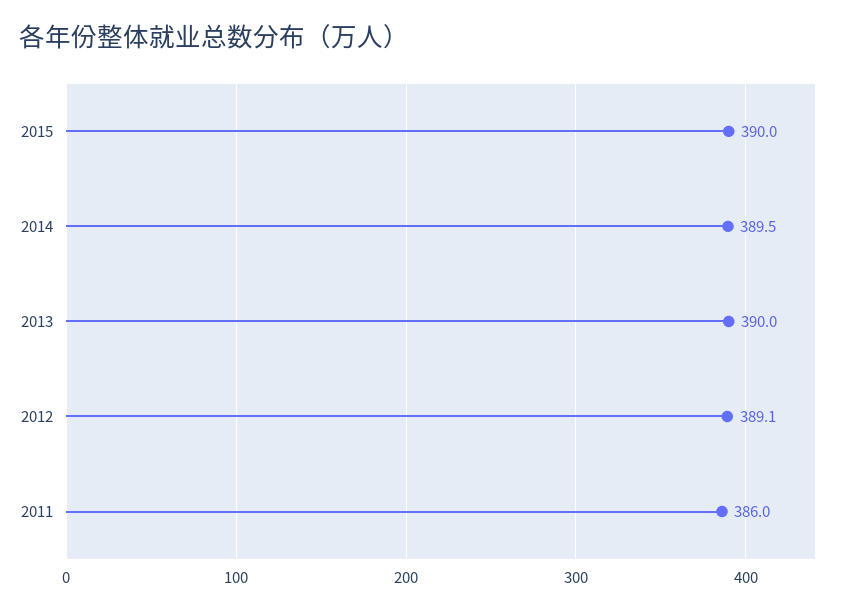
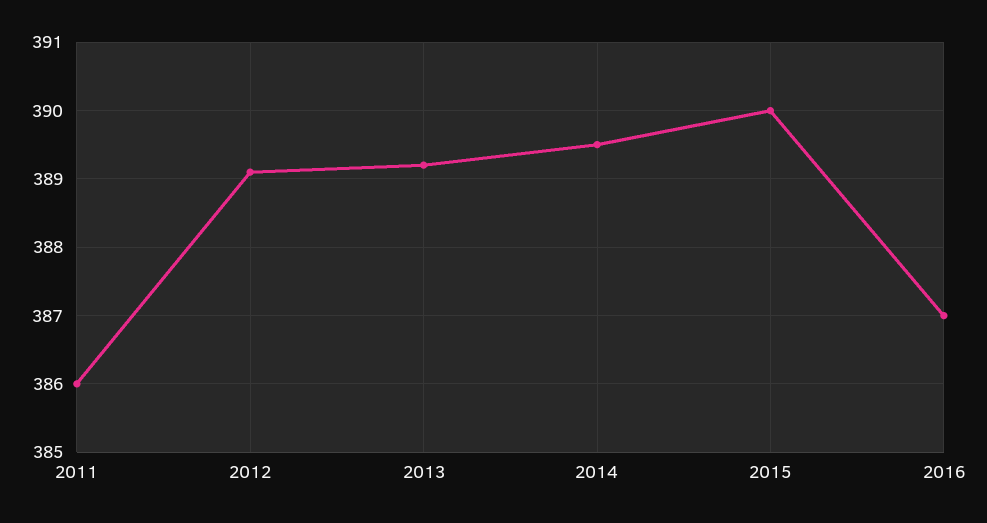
2013: 390 -> 389.2
2016: none -> 387

